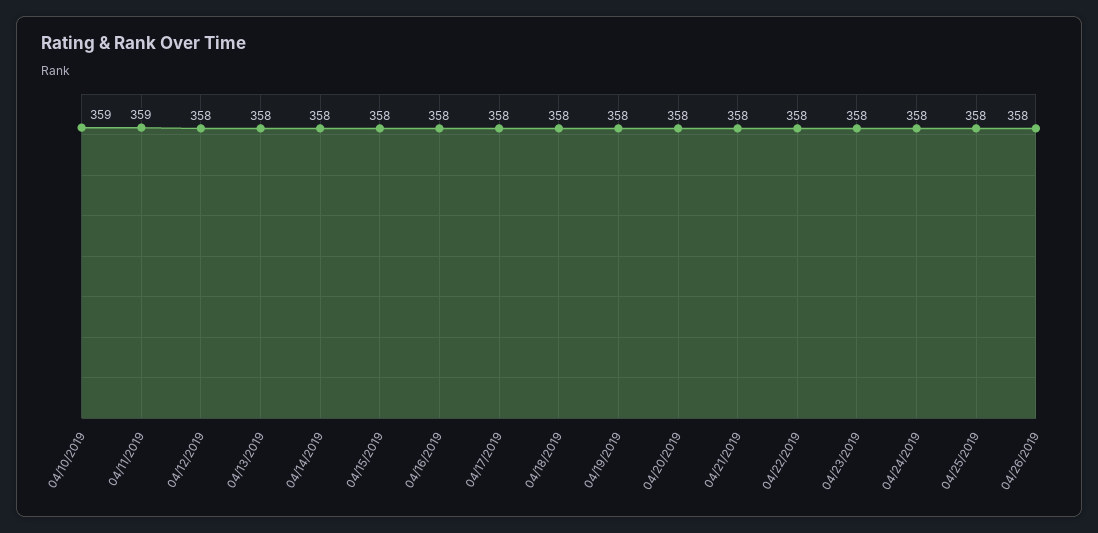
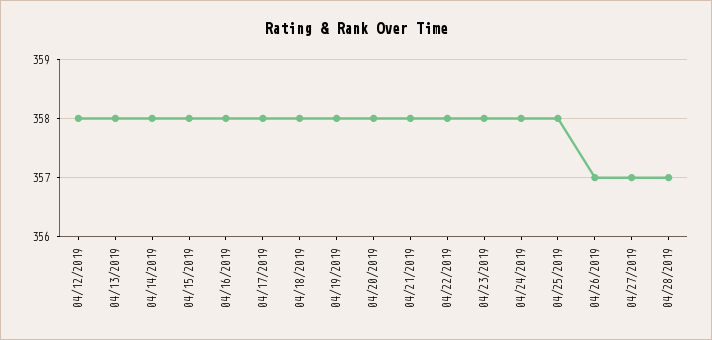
04/10/2019: 359 -> none
04/11/2019: 359 -> none
04/26/2019: 358 -> 357
04/27/2019: none -> 357
04/28/2019: none -> 357

